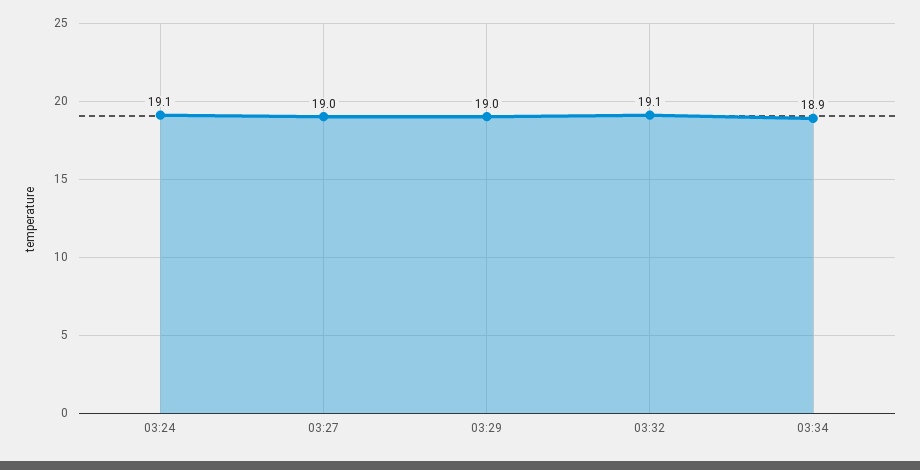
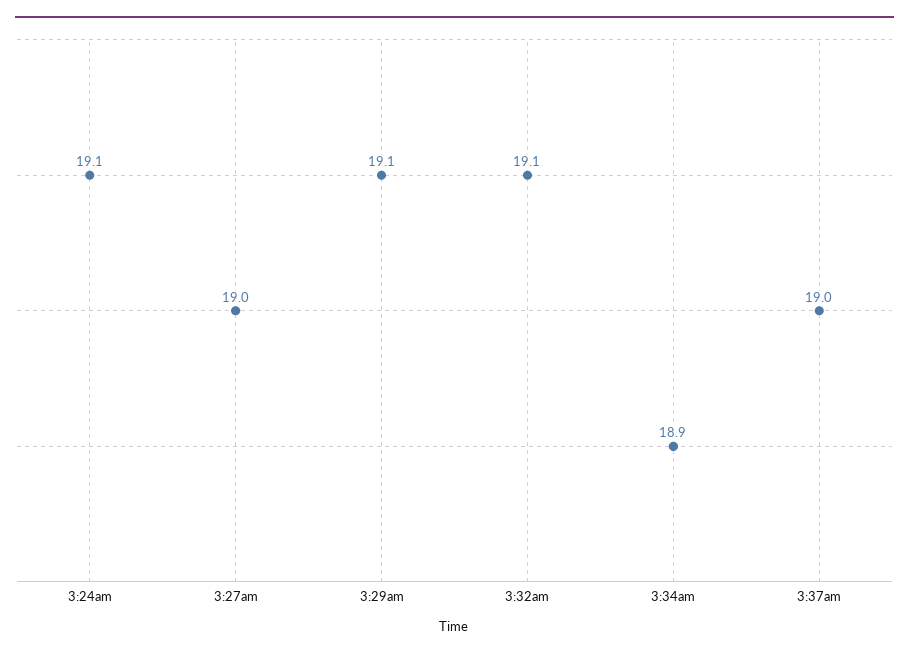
03:29: 19 -> 19.1
3:37am: none -> 19

